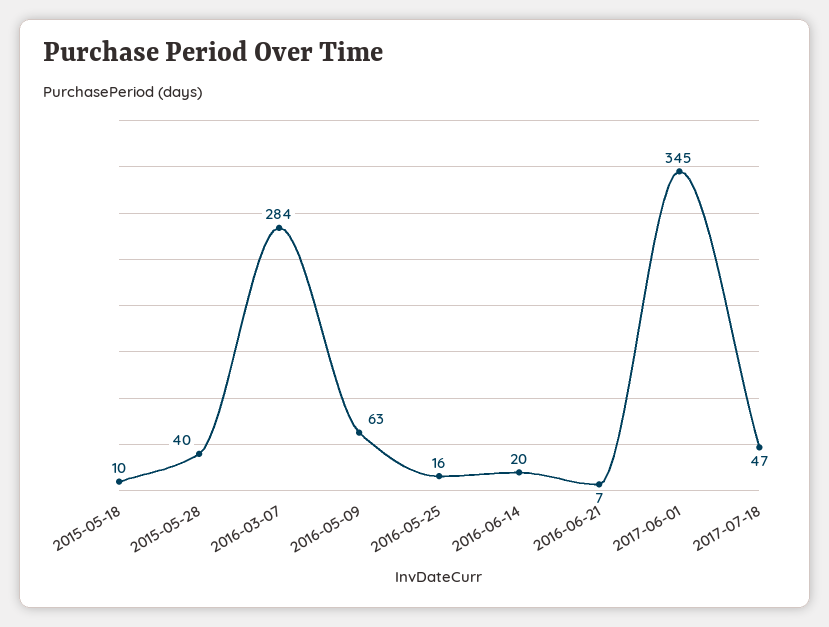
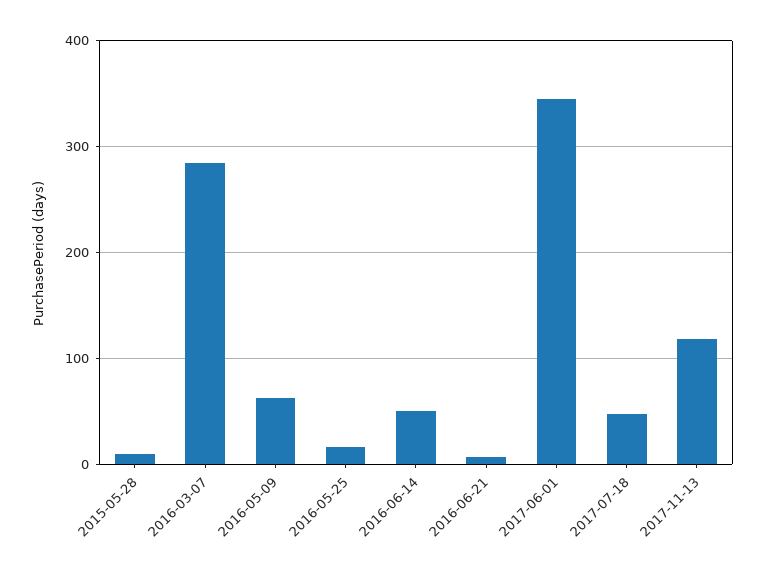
2015-05-18: 10 -> none
2015-05-28: 40 -> 10
2016-06-14: 20 -> 50
2017-11-13: none -> 120

